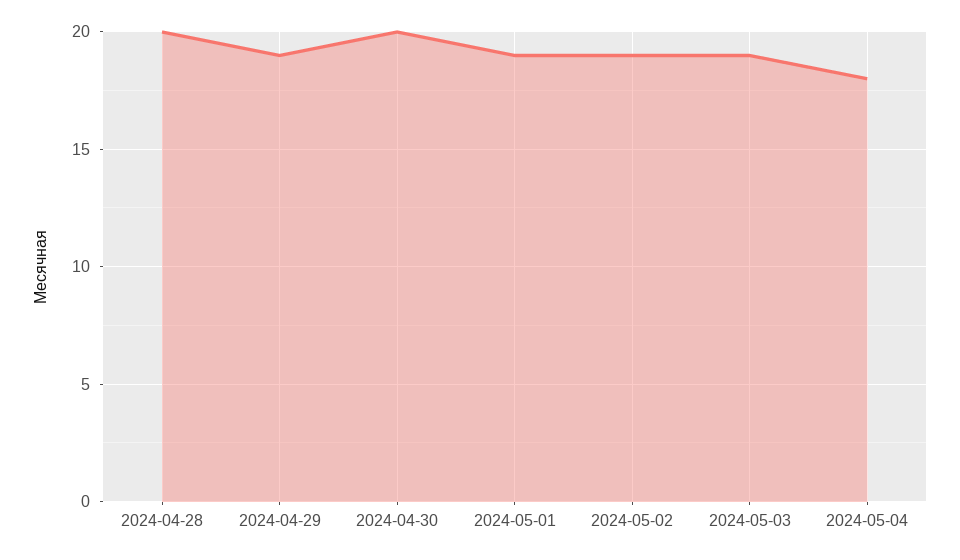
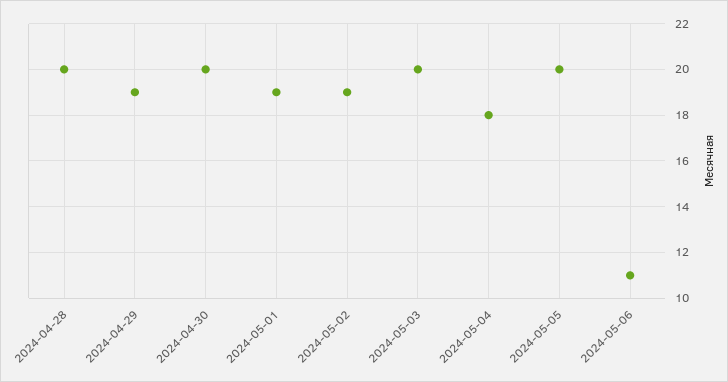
2024-05-03: 19 -> 20
2024-05-05: none -> 20
2024-05-06: none -> 11

